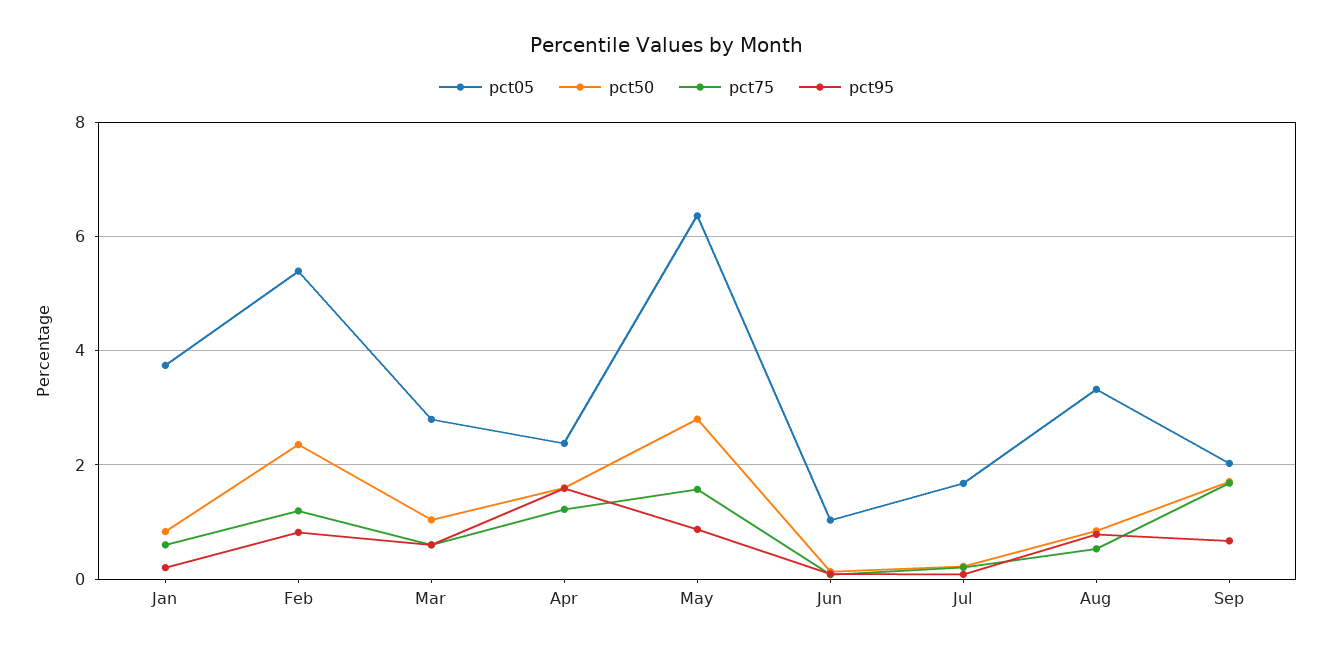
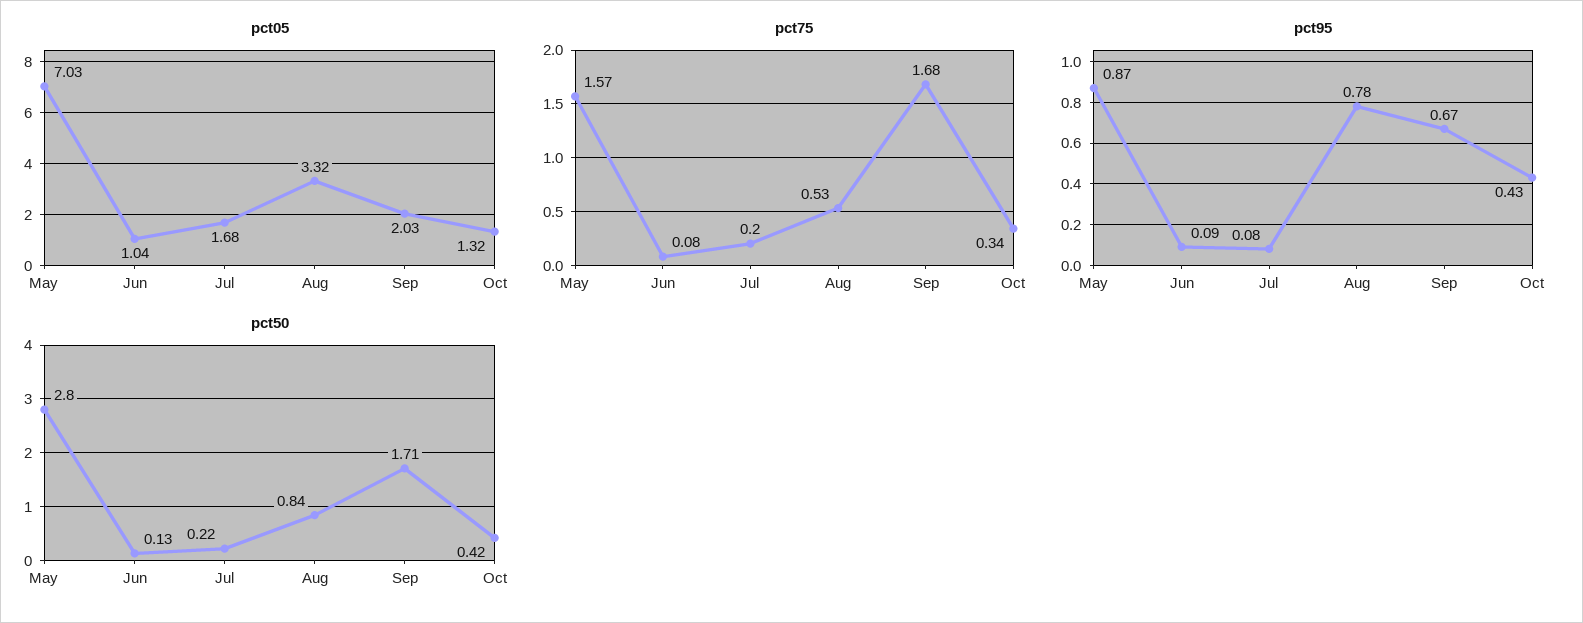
pct05, Jan: 3.8 -> none
pct50, Jan: 0.8 -> none
pct75, Jan: 0.6 -> none
pct95, Jan: 0.2 -> none
pct05, Feb: 5.4 -> none
pct50, Feb: 2.4 -> none
pct75, Feb: 1.2 -> none
pct95, Feb: 0.8 -> none
pct05, Mar: 2.8 -> none
pct50, Mar: 1 -> none
pct75, Mar: 0.6 -> none
pct95, Mar: 0.6 -> none
pct05, Apr: 2.4 -> none
pct50, Apr: 1.6 -> none
pct75, Apr: 1.2 -> none
pct95, Apr: 1.6 -> none
pct05, May: 6.4 -> 7.03
pct05, Oct: none -> 1.32
pct75, Oct: none -> 0.34
pct95, Oct: none -> 0.43
pct50, Oct: none -> 0.42

